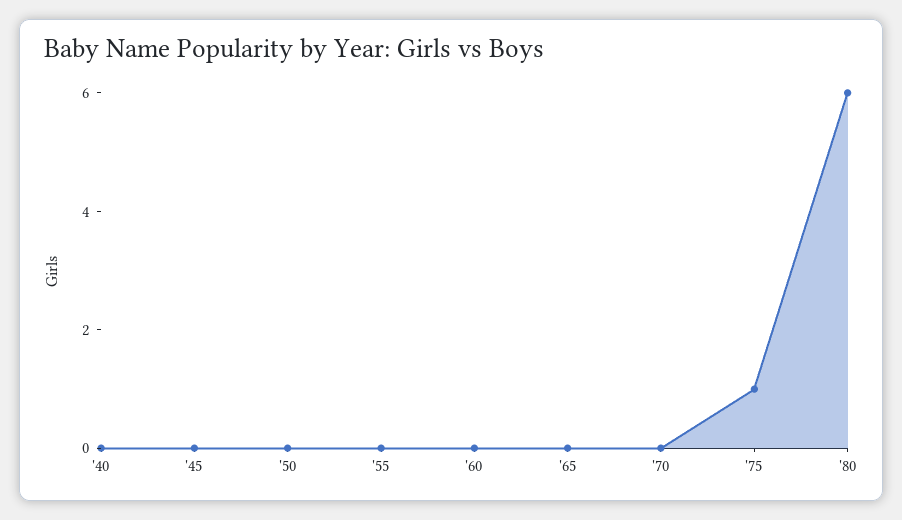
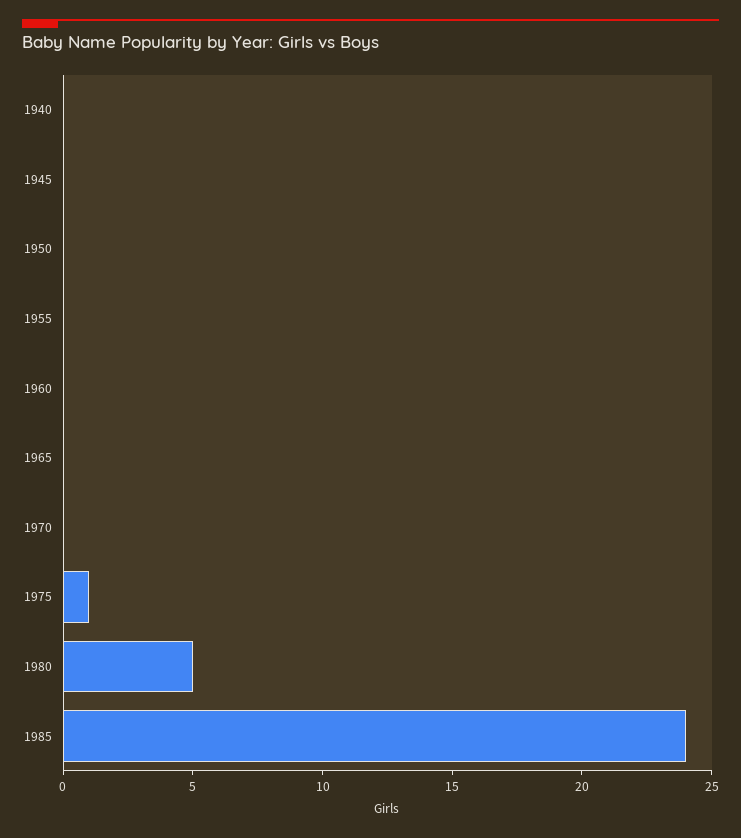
'80: 6 -> 5
1985: none -> 24

